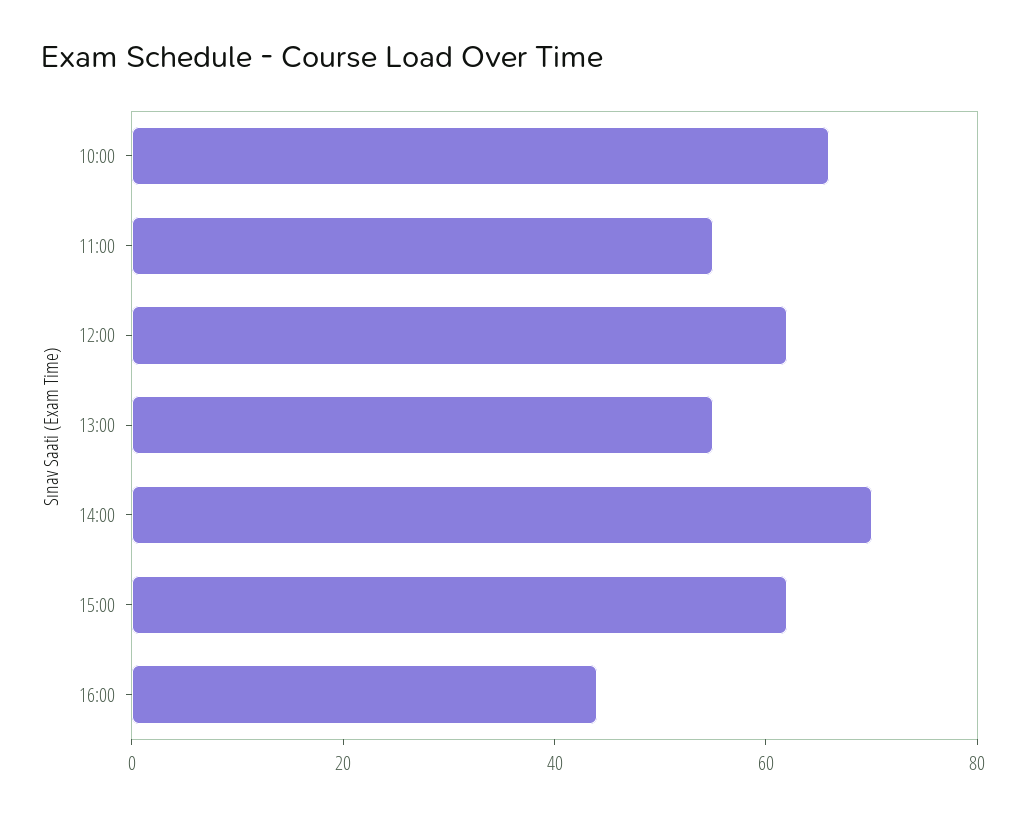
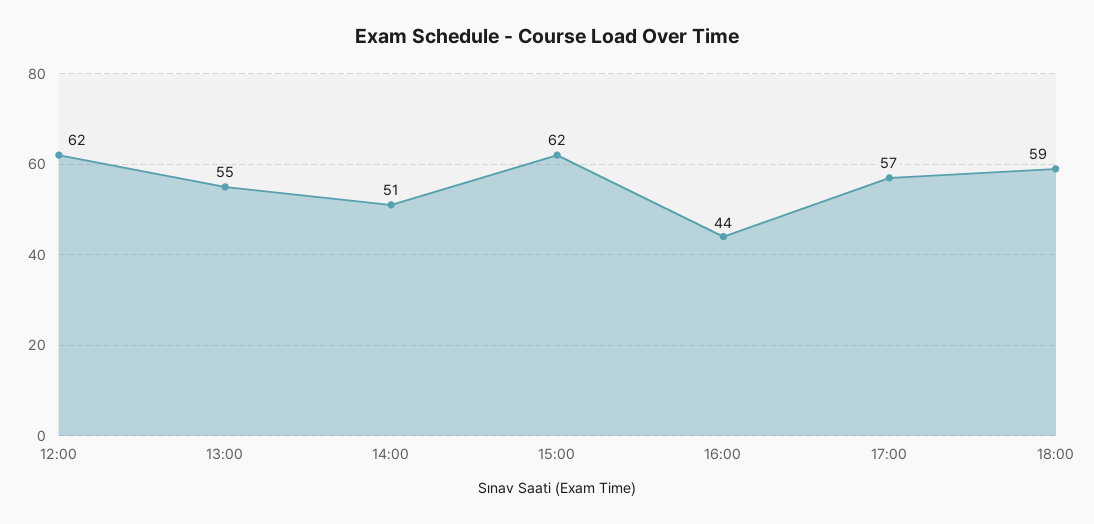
10:00: 65 -> none
11:00: 55 -> none
14:00: 70 -> 51
17:00: none -> 57
18:00: none -> 59

